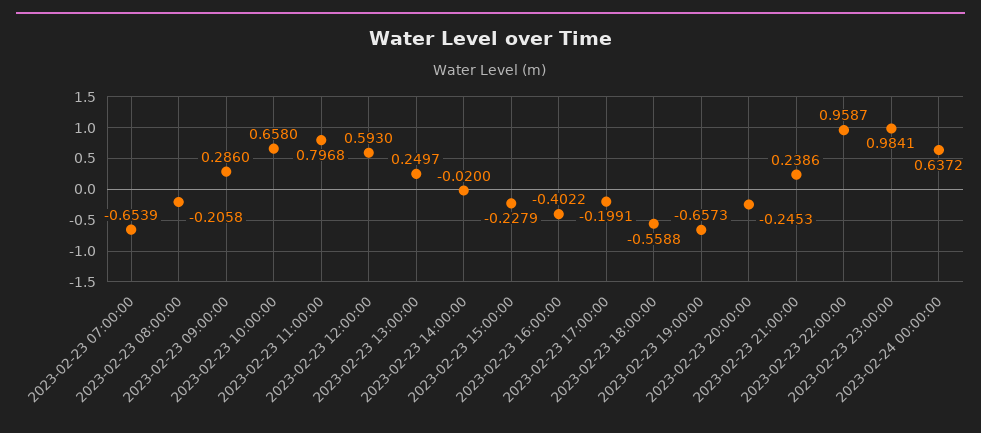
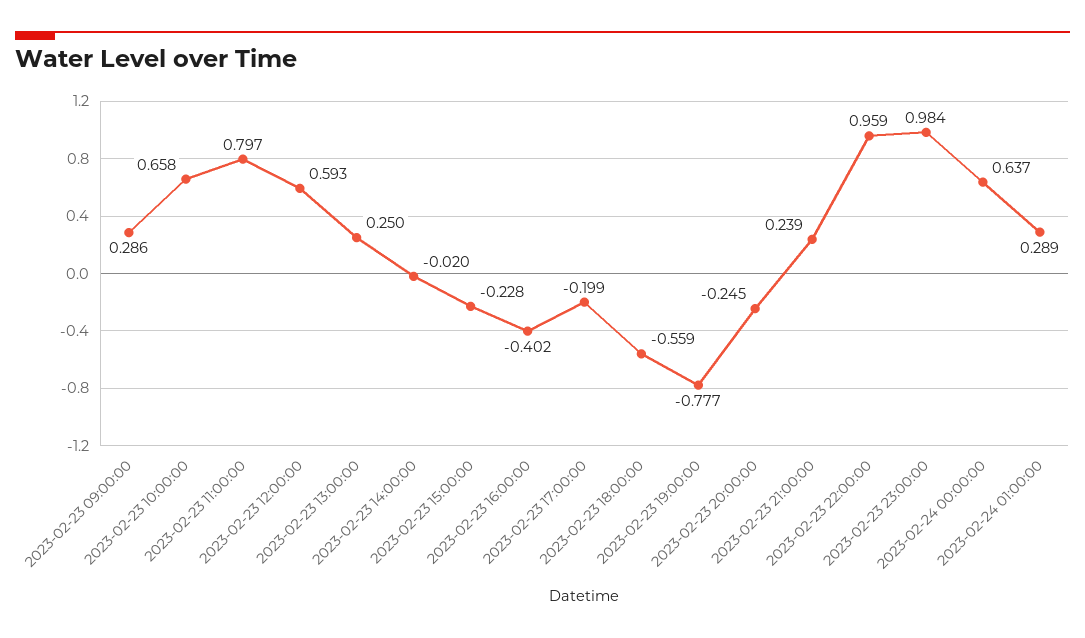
2023-02-23 07:00:00: -0.6539 -> none
2023-02-23 08:00:00: -0.2058 -> none
2023-02-23 19:00:00: -0.6573 -> -0.777
2023-02-24 01:00:00: none -> 0.289

